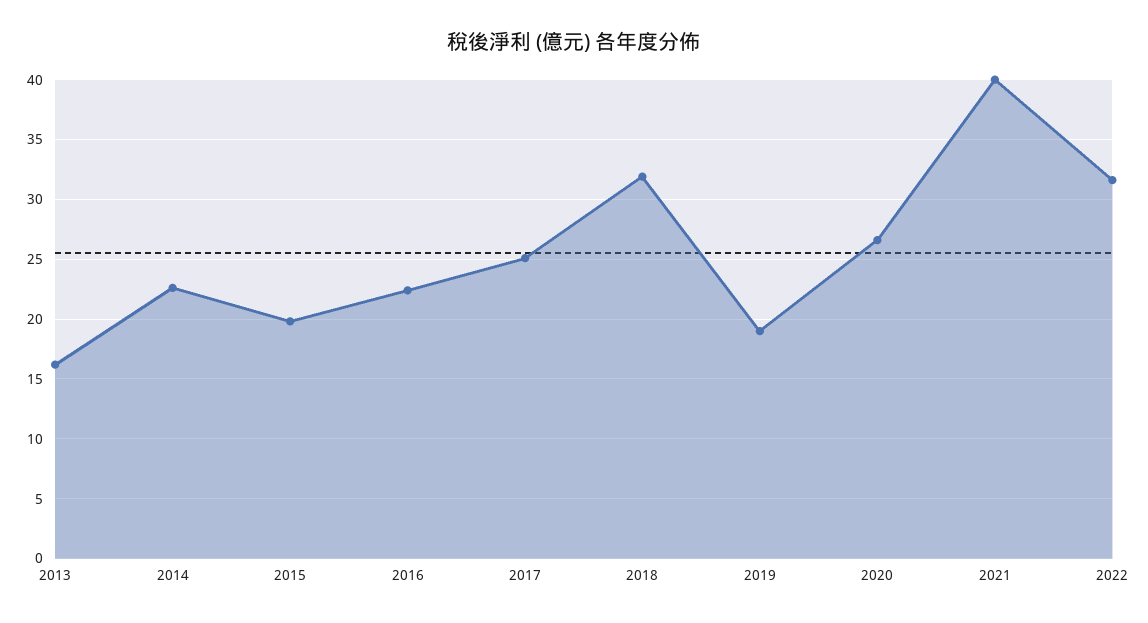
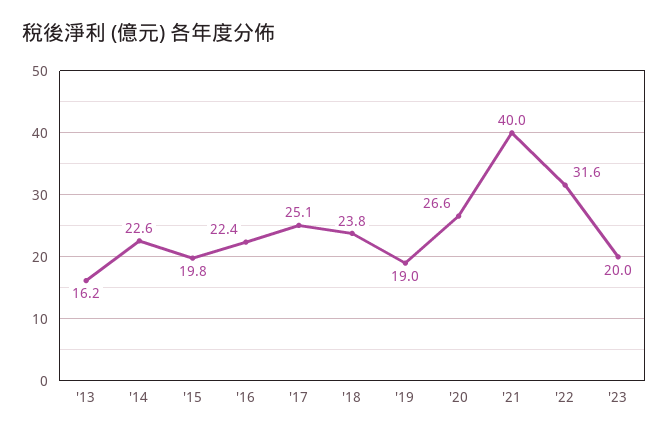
2018: 32 -> 23.8
'23: none -> 20

